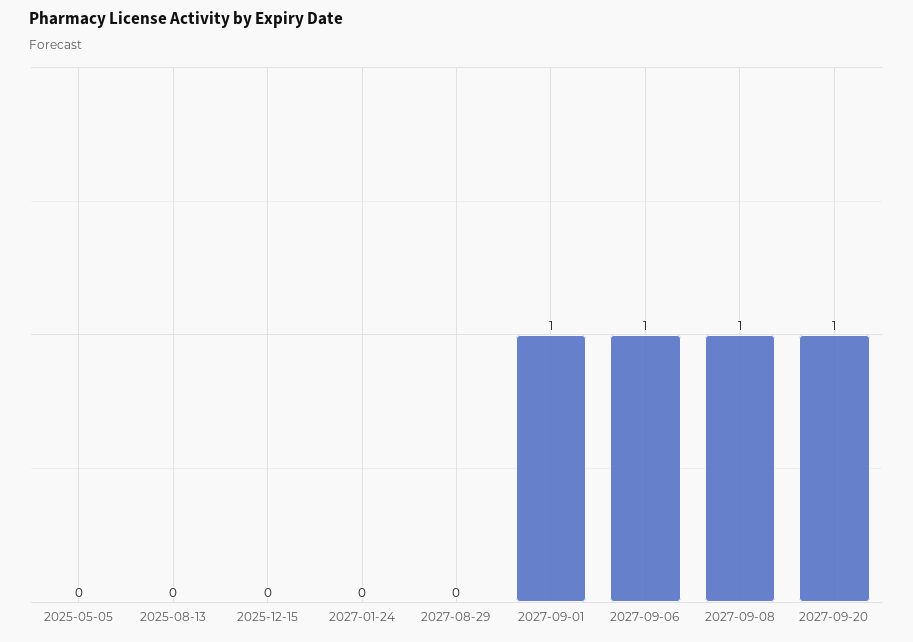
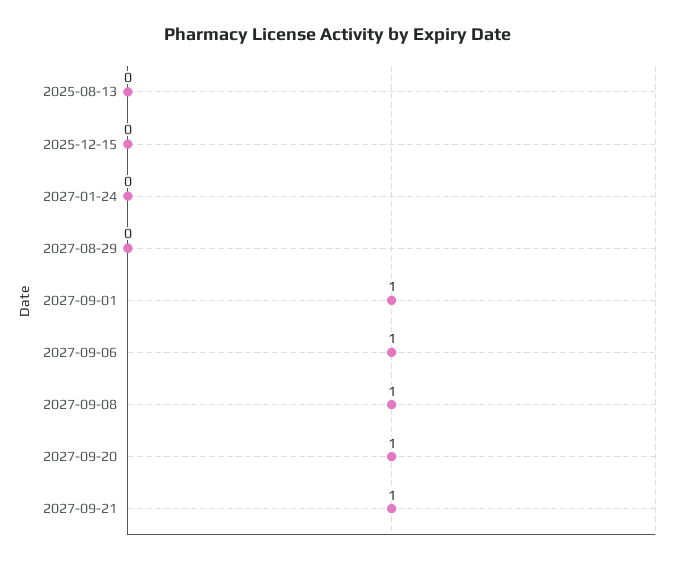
2025-05-05: 0 -> none
2027-09-21: none -> 1

